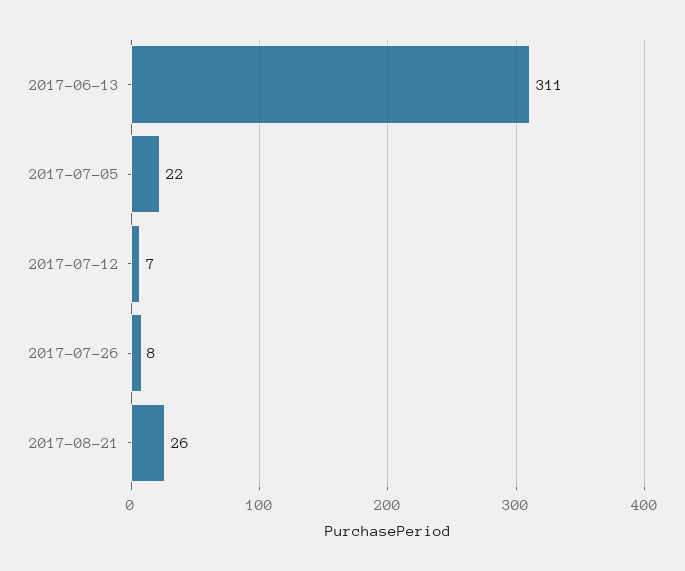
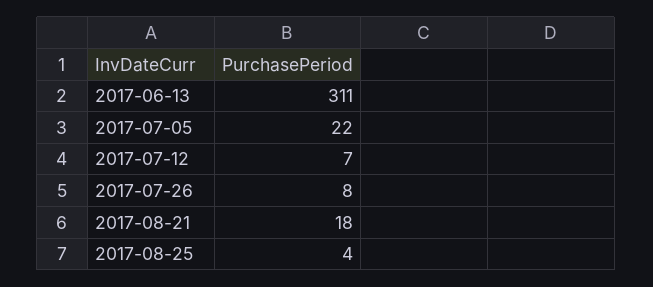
2017-08-21: 26 -> 18
2017-08-25: none -> 4

